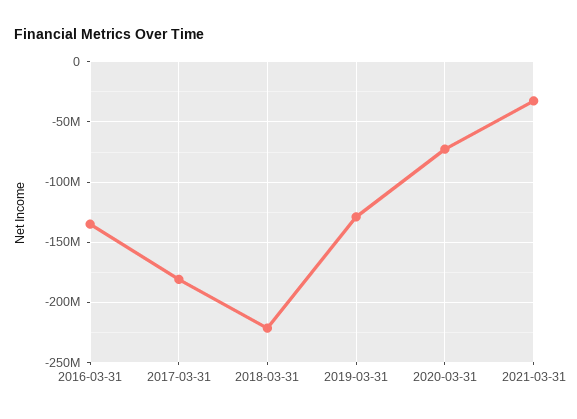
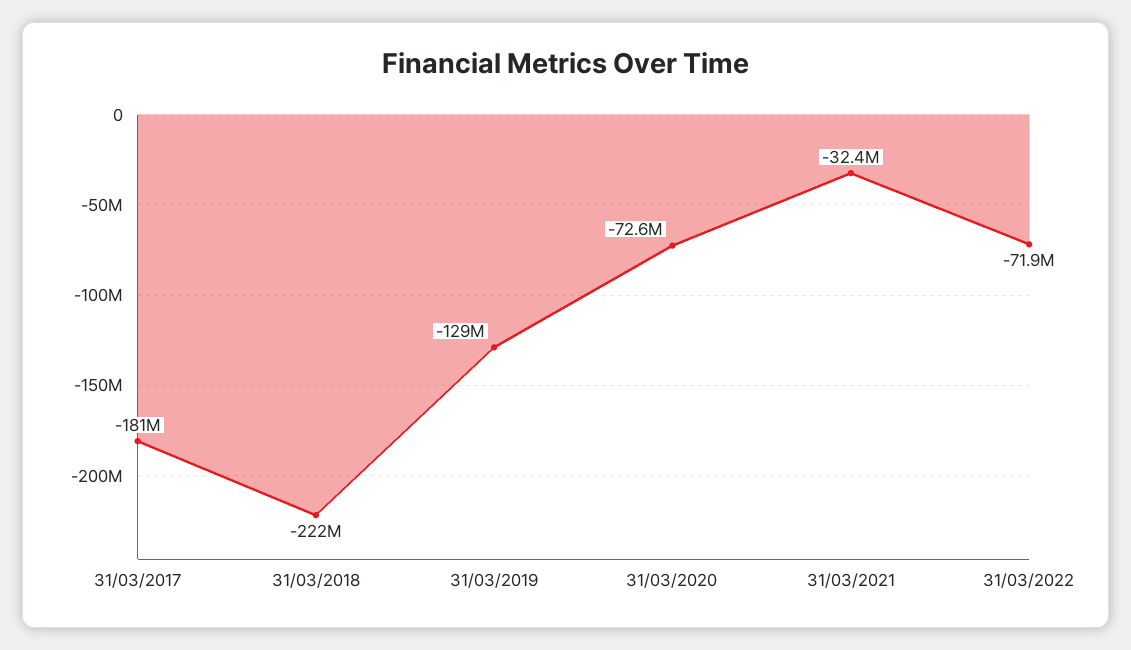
2016-03-31: -135000000 -> none
31/03/2022: none -> -71900000

